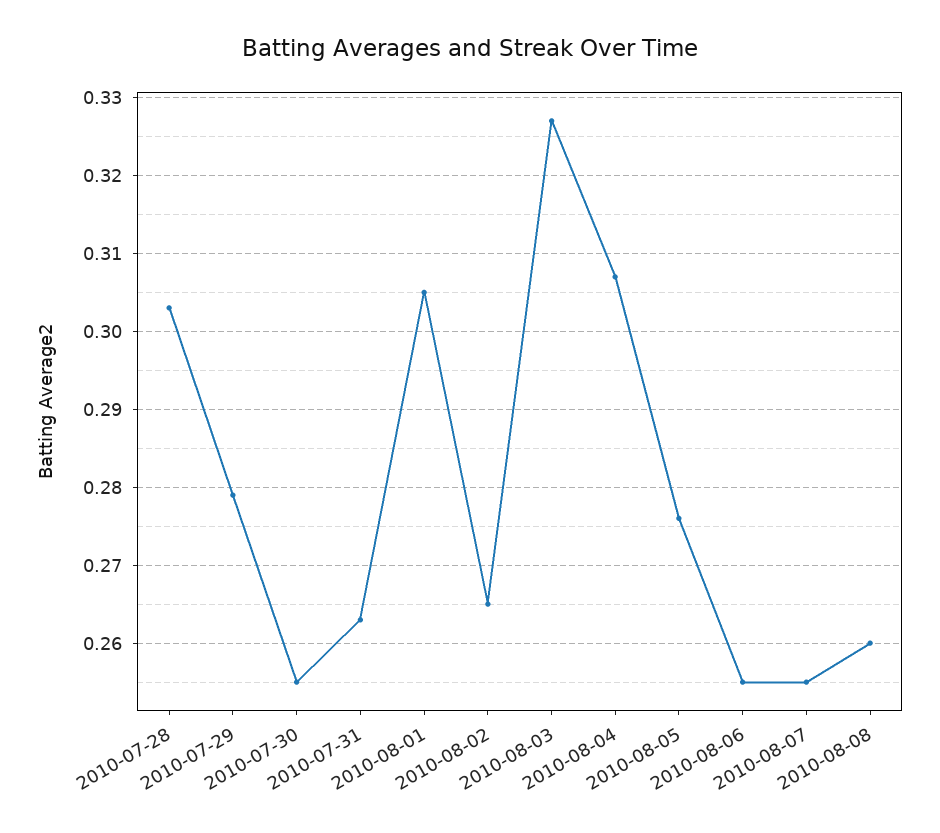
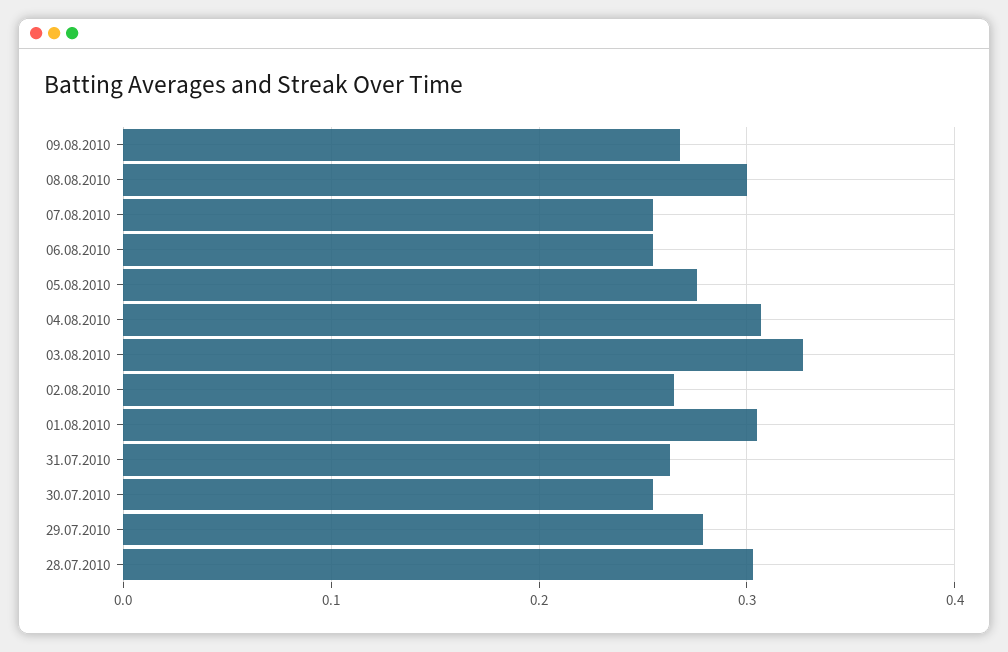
2010-08-08: 0.26 -> 0.3
09.08.2010: none -> 0.27

